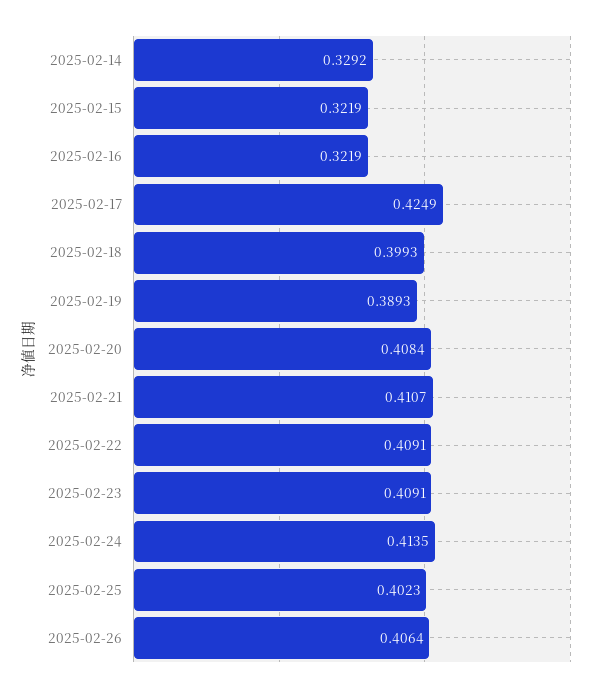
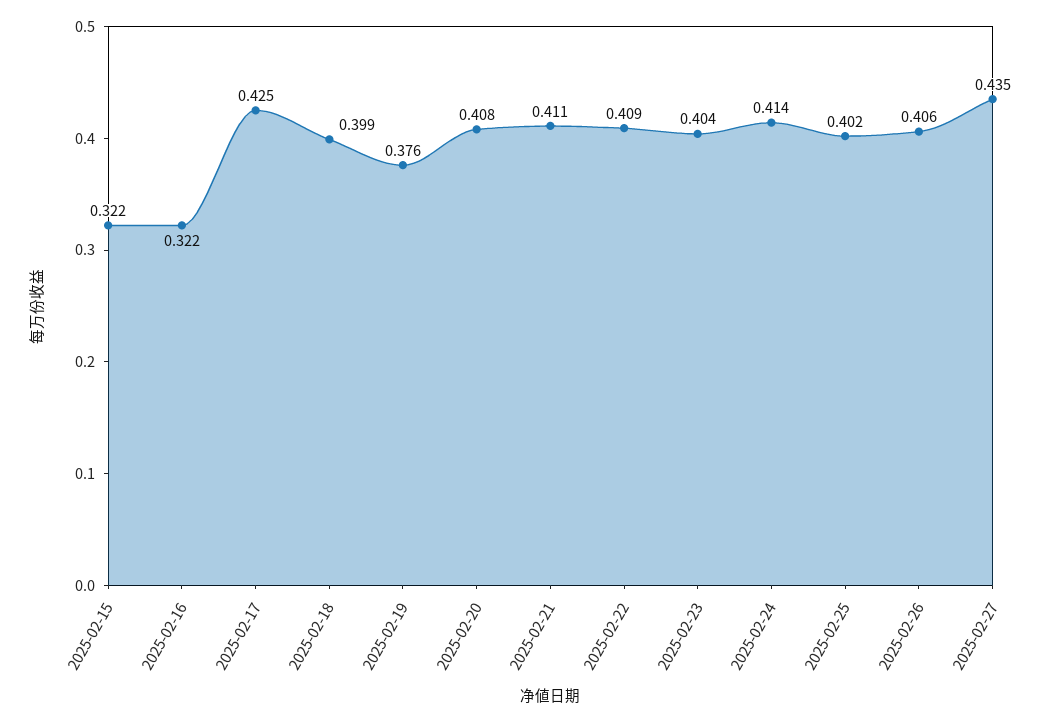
2025-02-14: 0.3292 -> none
2025-02-19: 0.3893 -> 0.376
2025-02-23: 0.4091 -> 0.404
2025-02-27: none -> 0.435

